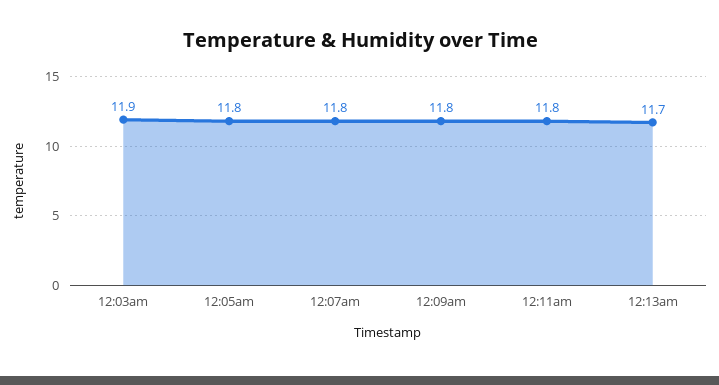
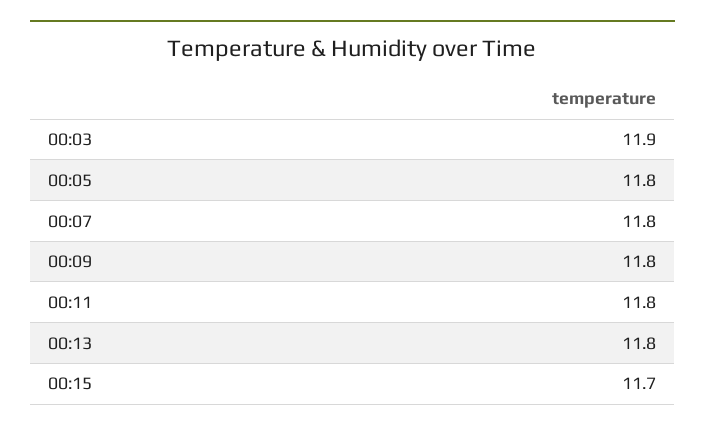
12:13am: 11.7 -> 11.8
00:15: none -> 11.7

